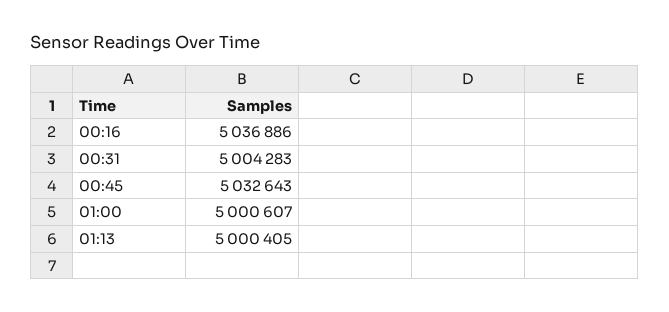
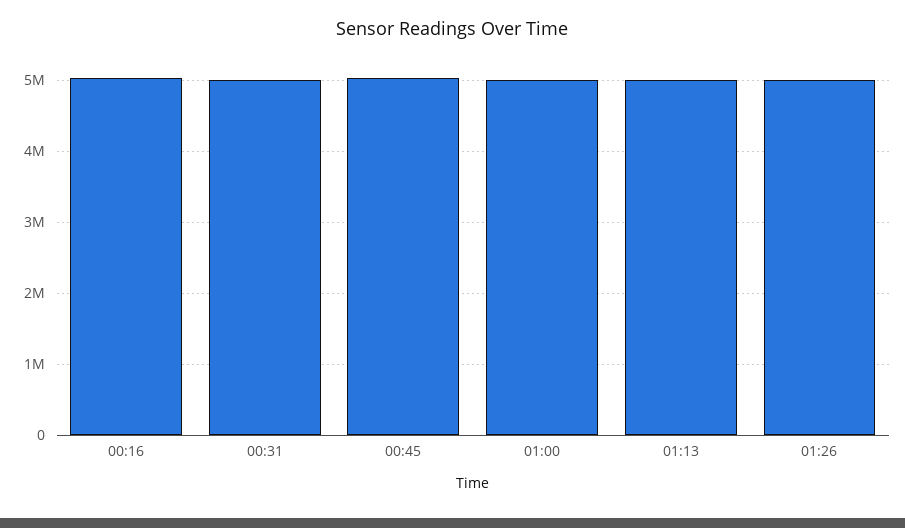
01:26: none -> 5000000

